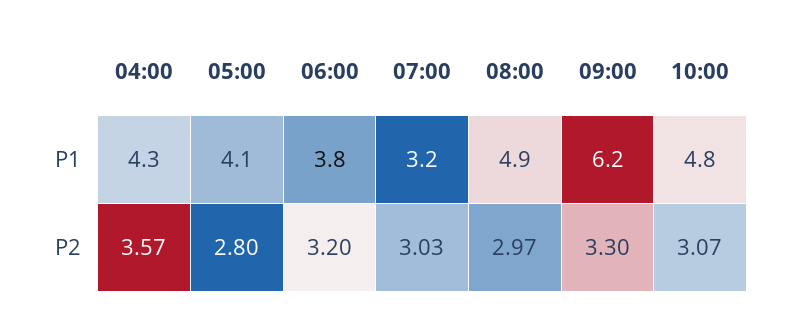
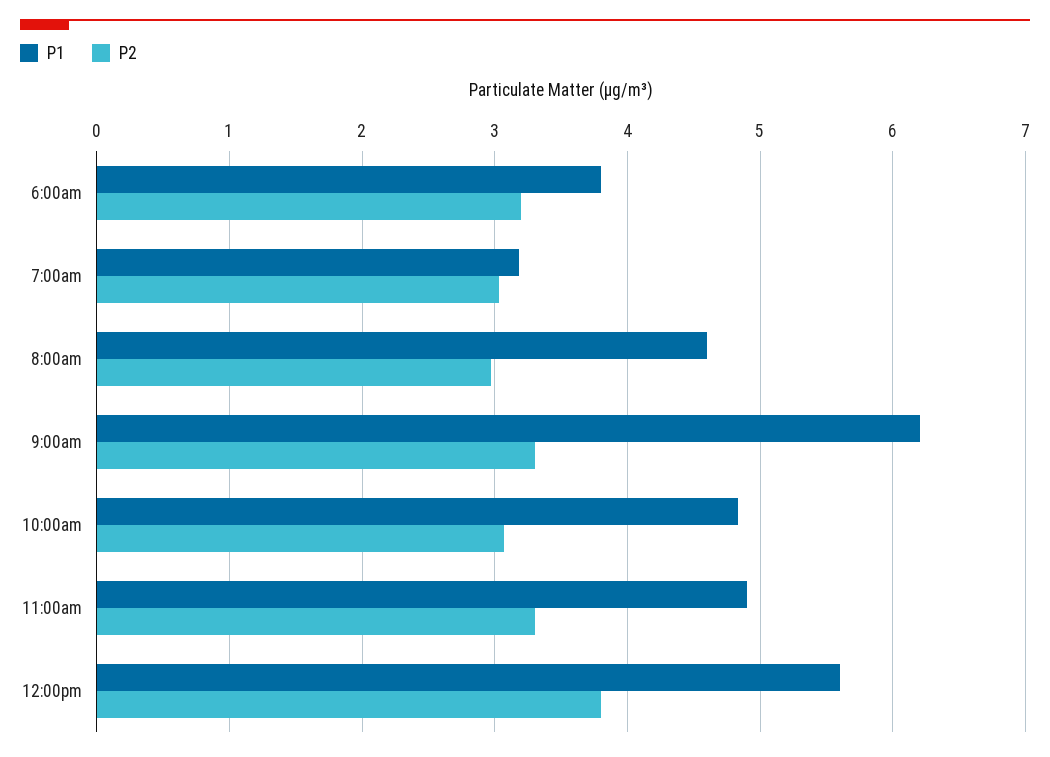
P1, 04:00: 4.3 -> none
P1, 05:00: 4.1 -> none
P1, 08:00: 4.9 -> 4.6
P2, 04:00: 3.57 -> none
P2, 05:00: 2.8 -> none
P1, 11:00am: none -> 4.9
P2, 11:00am: none -> 3.3
P1, 12:00pm: none -> 5.6
P2, 12:00pm: none -> 3.8

